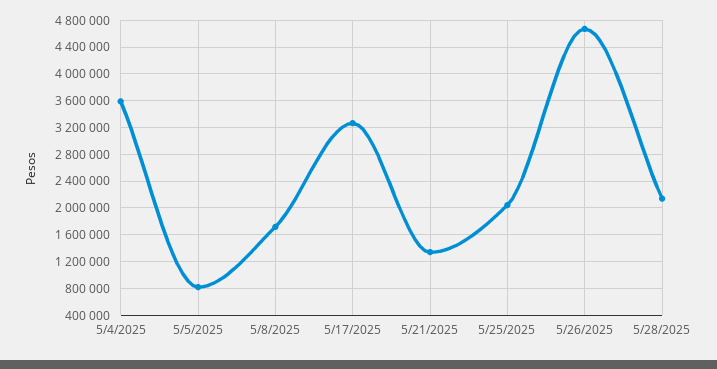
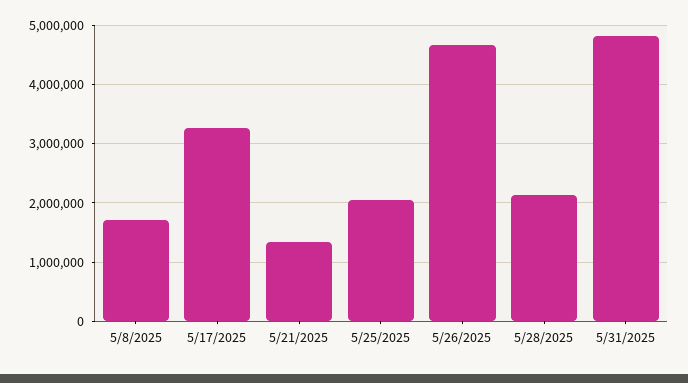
5/4/2025: 3600000 -> none
5/5/2025: 800000 -> none
5/31/2025: none -> 4800000

